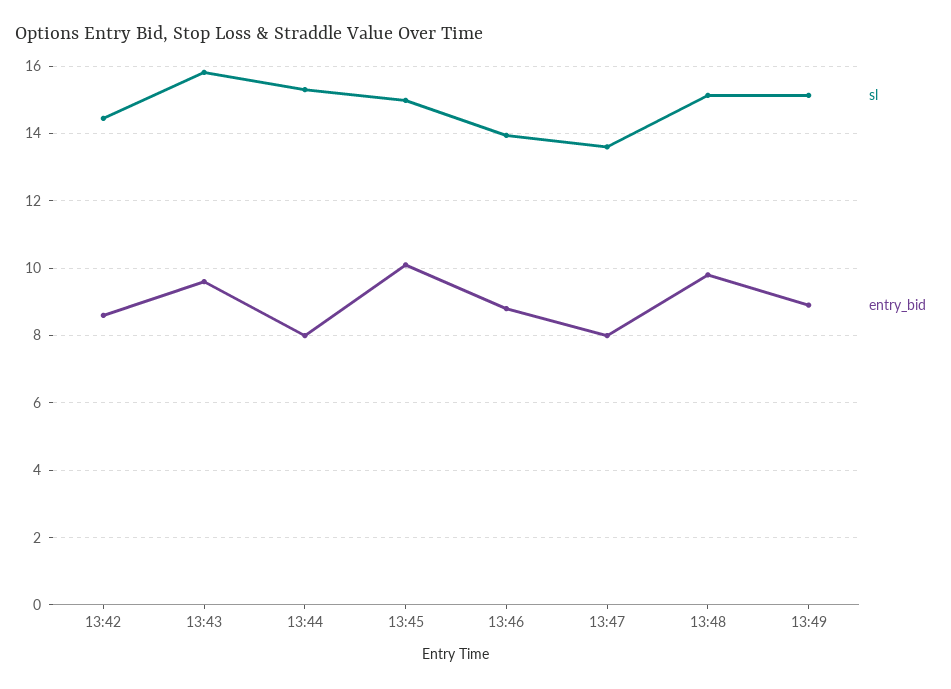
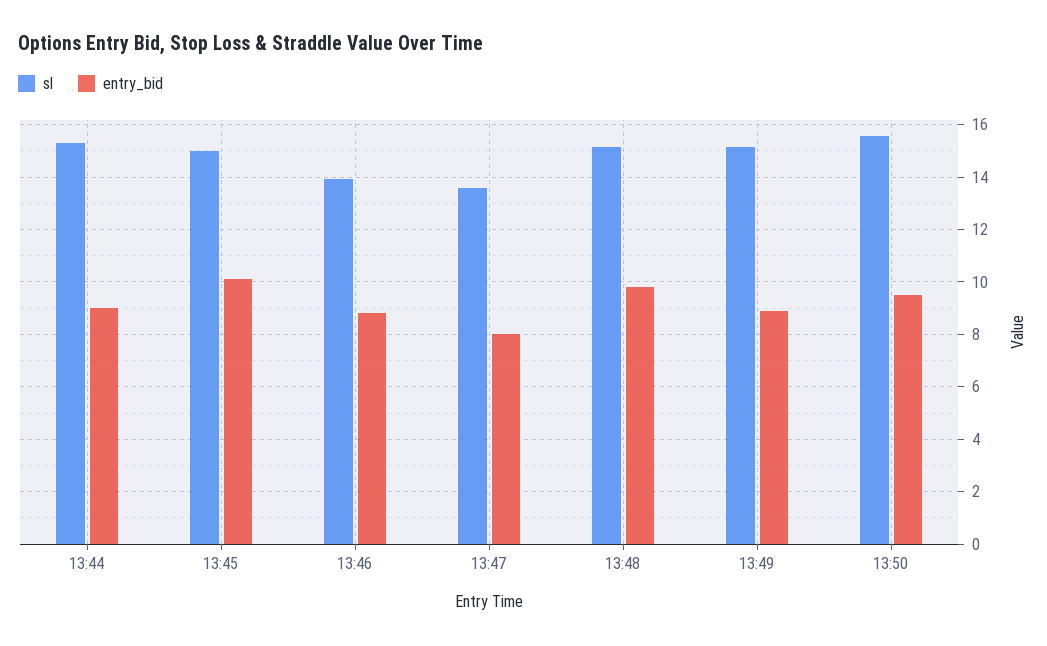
sl, 13:42: 14.4 -> none
entry_bid, 13:42: 8.6 -> none
sl, 13:43: 15.8 -> none
entry_bid, 13:43: 9.6 -> none
entry_bid, 13:44: 8 -> 9
sl, 13:50: none -> 15.5
entry_bid, 13:50: none -> 9.5

